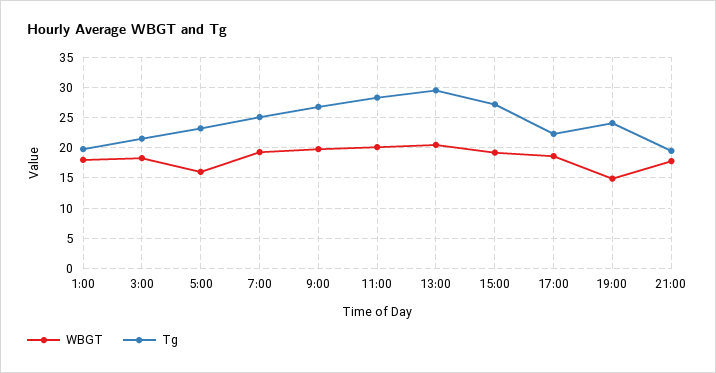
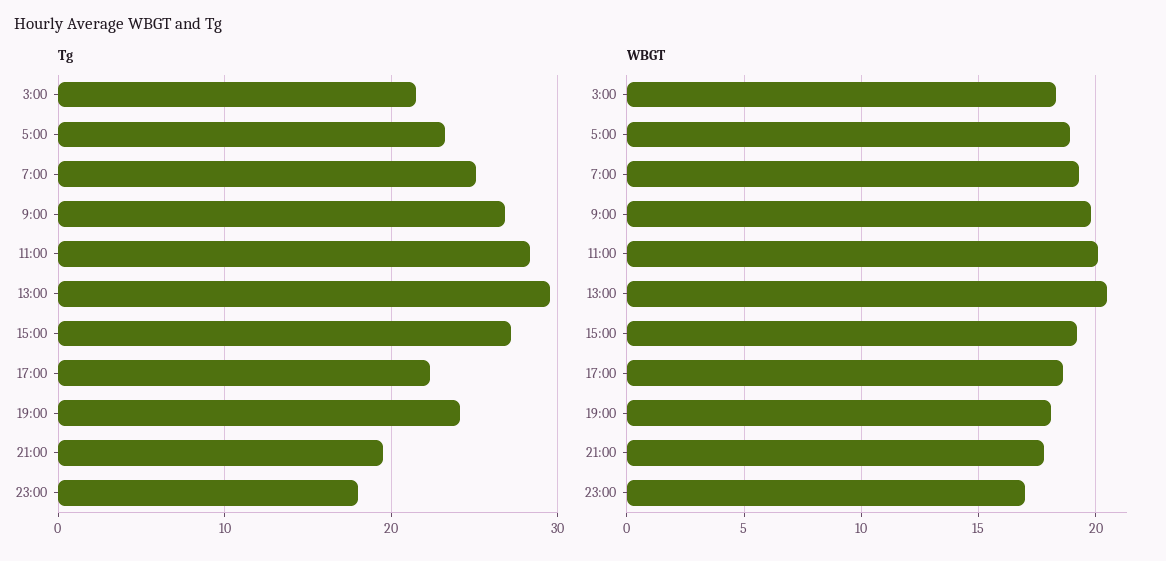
WBGT, 1:00: 18 -> none
Tg, 1:00: 20 -> none
WBGT, 5:00: 16 -> 19
WBGT, 19:00: 15 -> 18
Tg, 23:00: none -> 18
WBGT, 23:00: none -> 17

